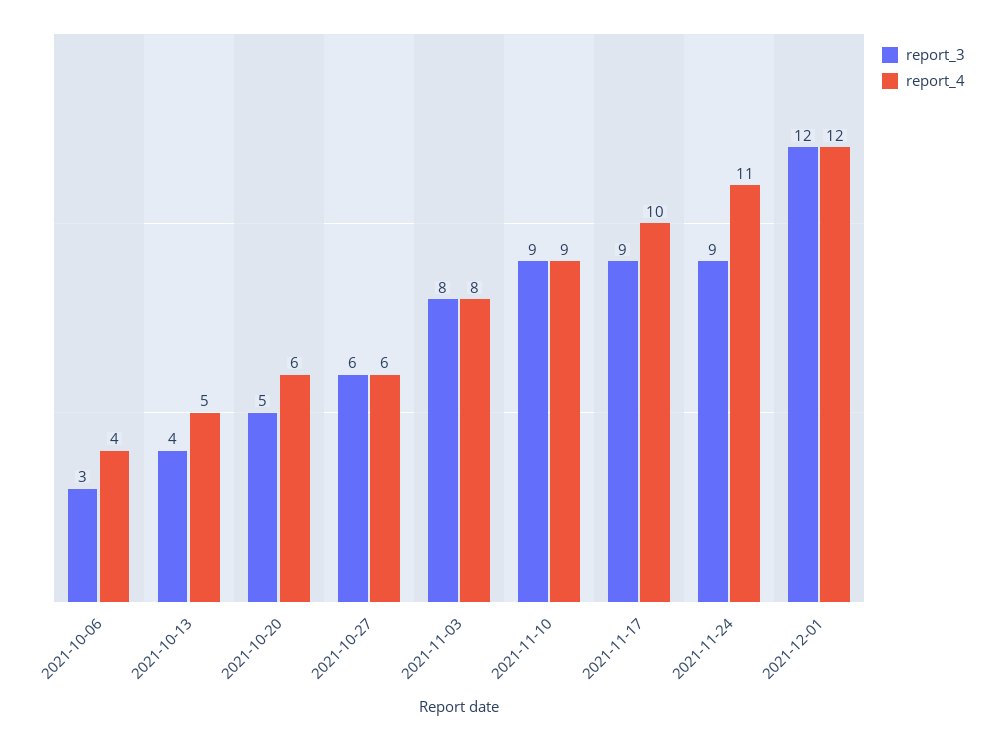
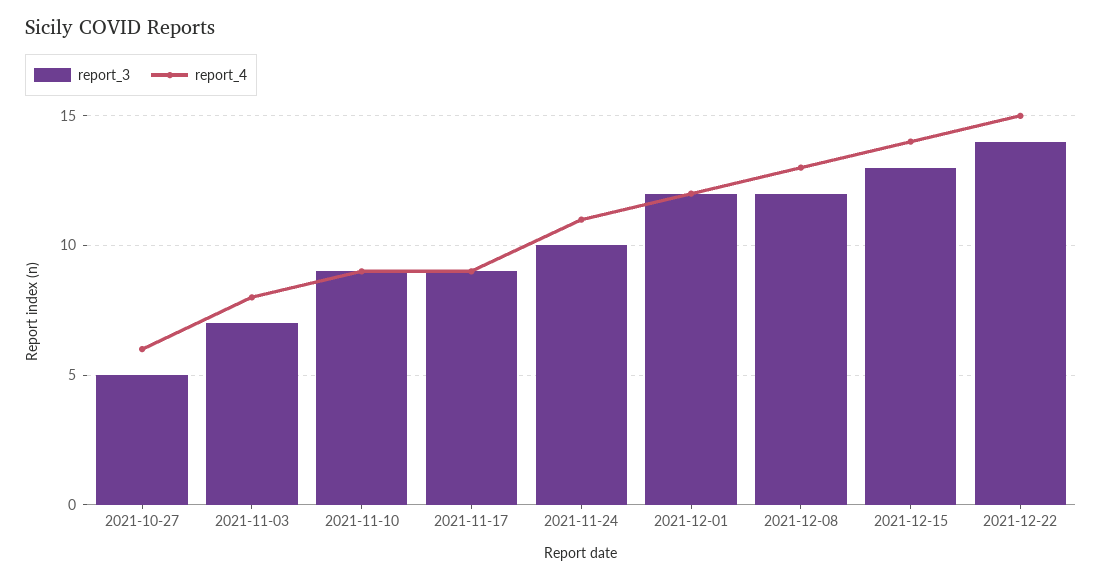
report_3, 2021-10-06: 3 -> none
report_4, 2021-10-06: 4 -> none
report_3, 2021-10-13: 4 -> none
report_4, 2021-10-13: 5 -> none
report_3, 2021-10-20: 5 -> none
report_4, 2021-10-20: 6 -> none
report_3, 2021-10-27: 6 -> 5
report_3, 2021-11-03: 8 -> 7
report_4, 2021-11-17: 10 -> 9
report_3, 2021-11-24: 9 -> 10
report_3, 2021-12-08: none -> 12
report_4, 2021-12-08: none -> 13
report_3, 2021-12-15: none -> 13
report_4, 2021-12-15: none -> 14
report_3, 2021-12-22: none -> 14
report_4, 2021-12-22: none -> 15

